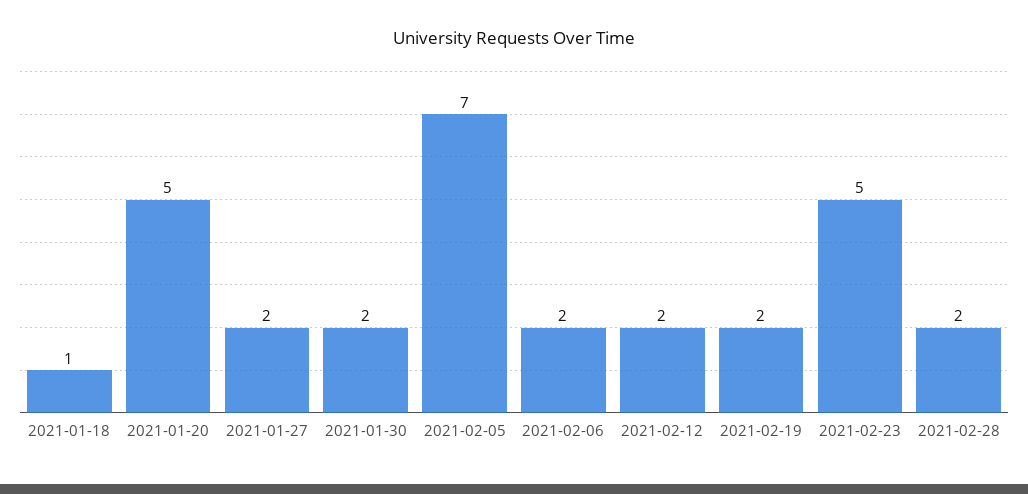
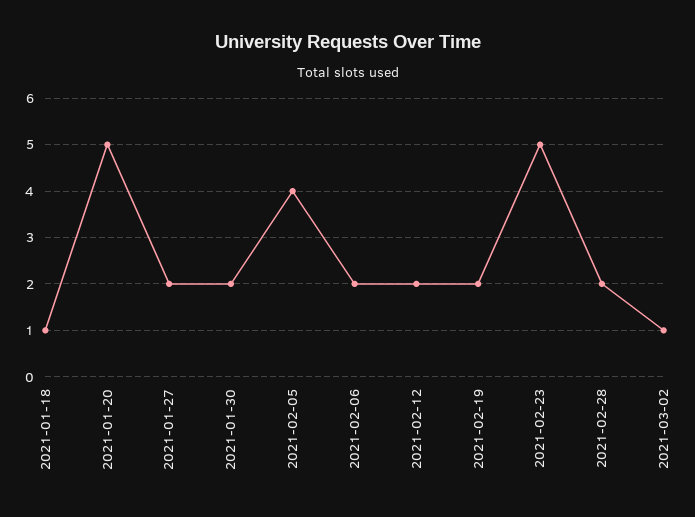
2021-02-05: 7 -> 4
2021-03-02: none -> 1

